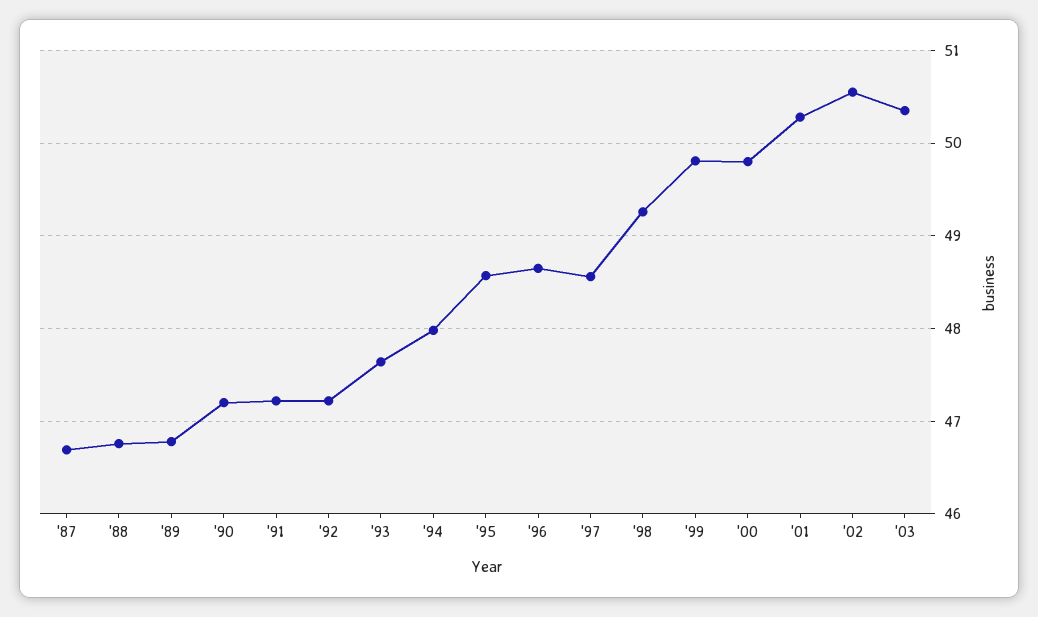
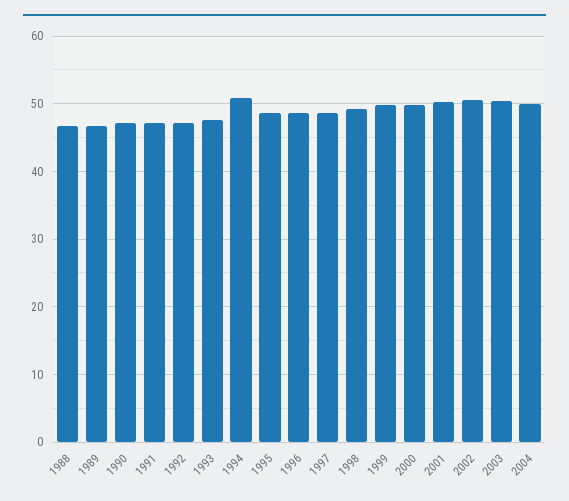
'87: 46.7 -> none
'94: 48 -> 51
2004: none -> 50

